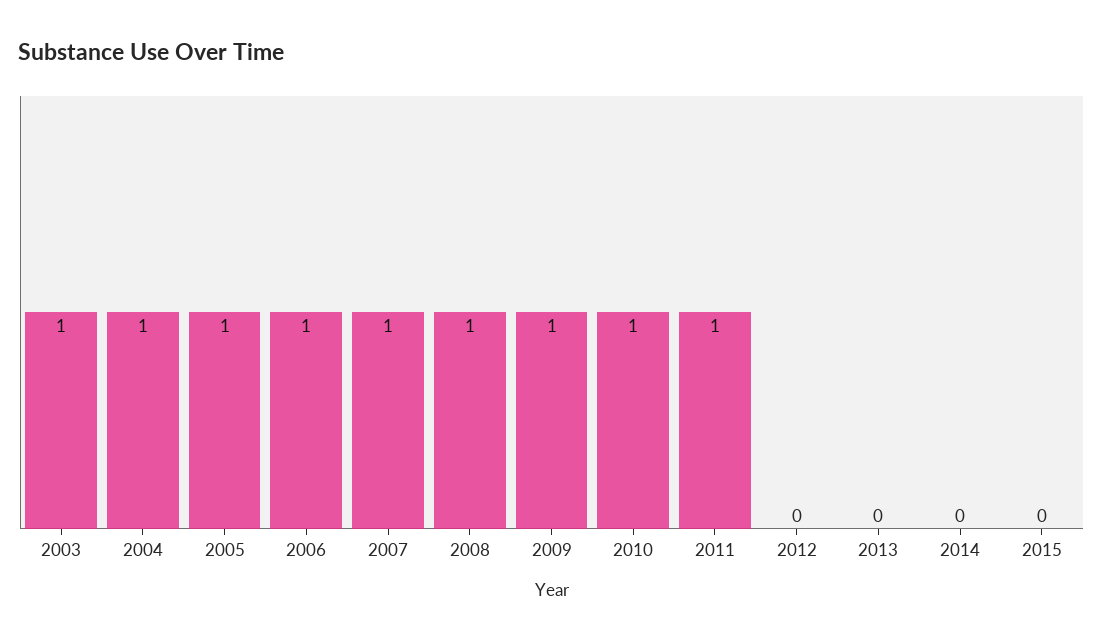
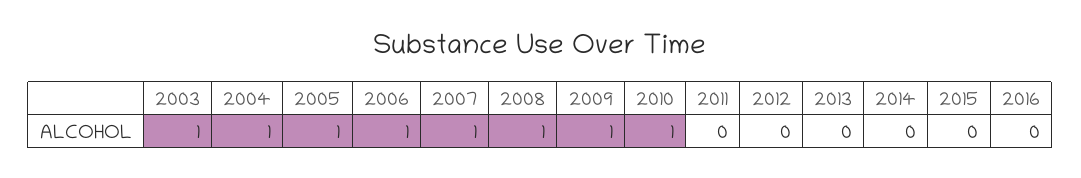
2011: 1 -> 0
2016: none -> 0

